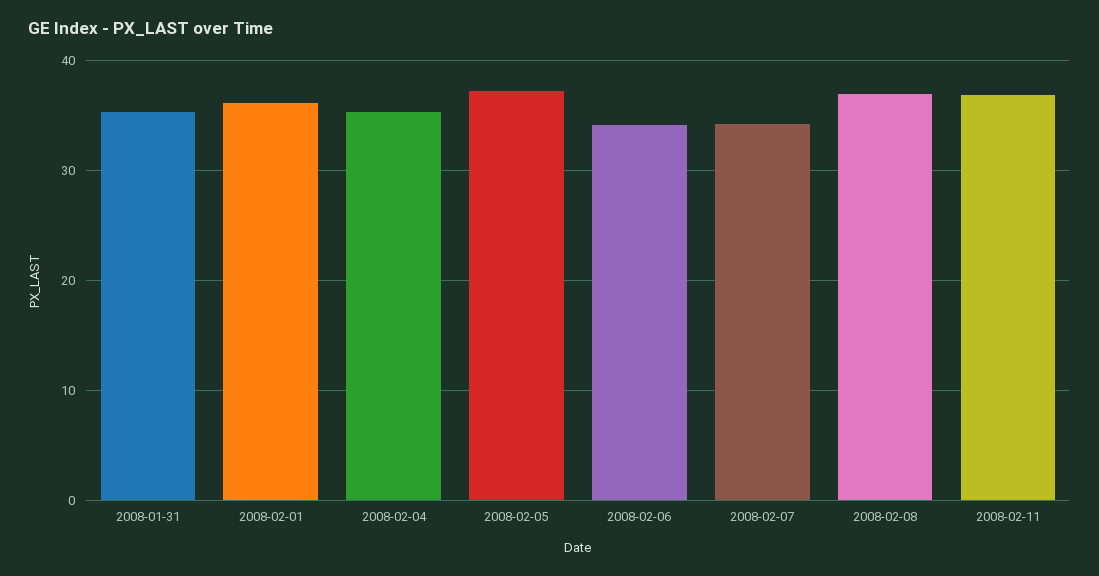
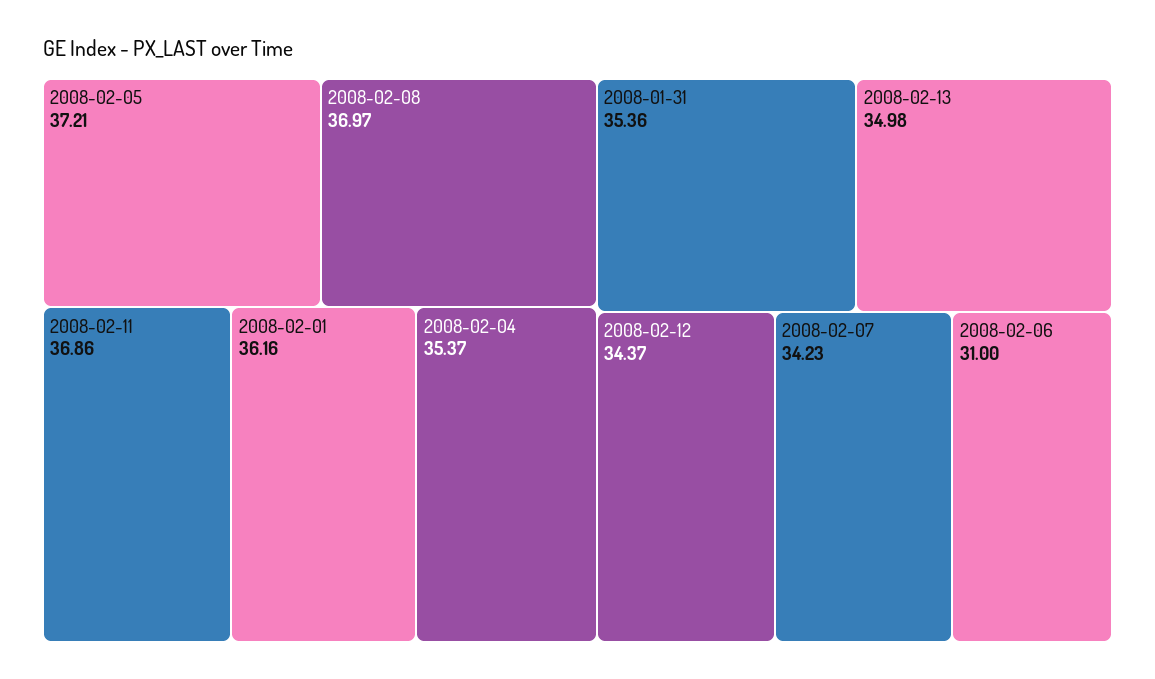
2008-02-06: 34 -> 31
2008-02-13: none -> 34.98
2008-02-12: none -> 34.37

